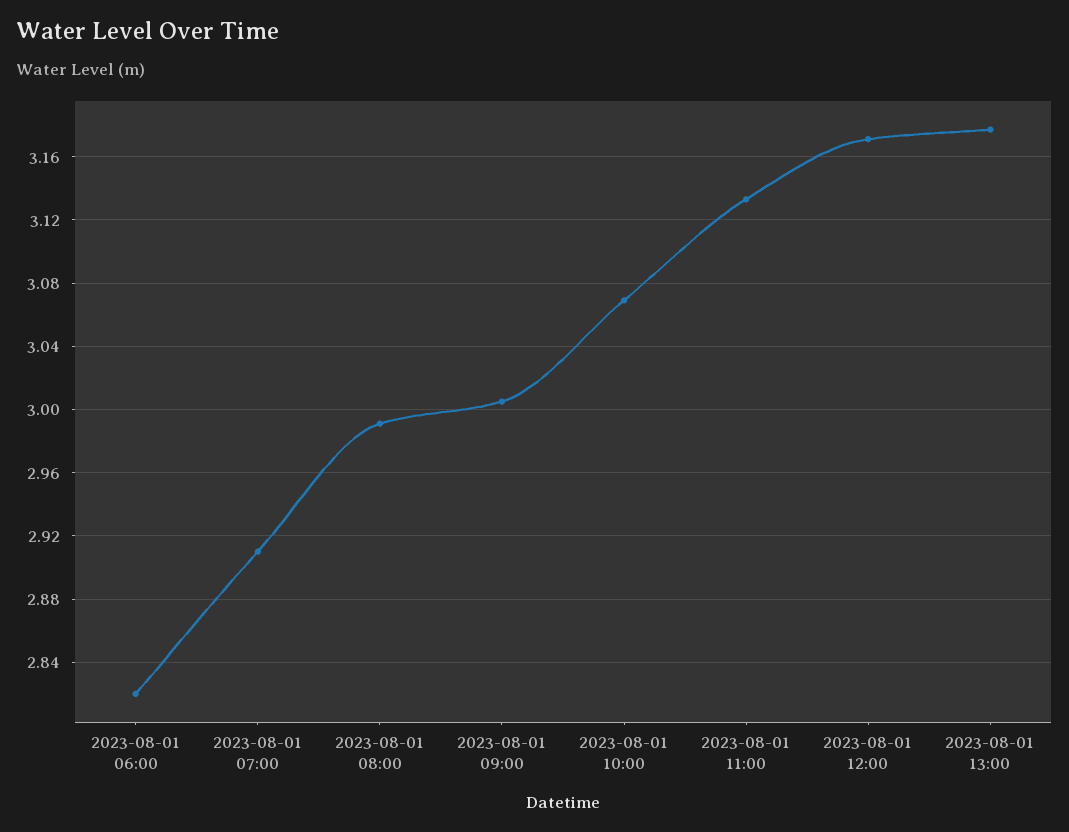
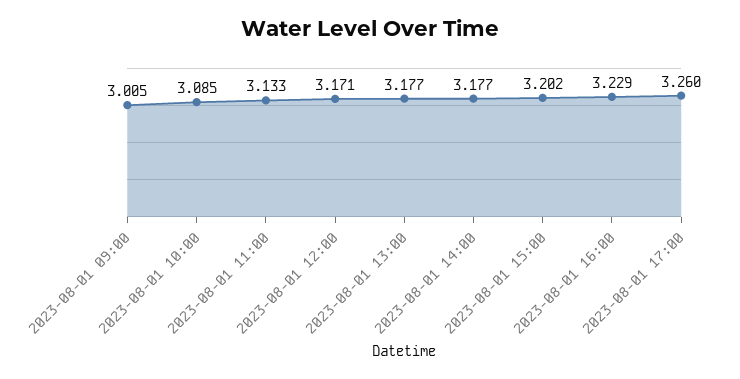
2023-08-01 06:00: 2.82 -> none
2023-08-01 07:00: 2.91 -> none
2023-08-01 08:00: 2.99 -> none
2023-08-01 10:00: 3.07 -> 3.085
2023-08-01 14:00: none -> 3.177
2023-08-01 15:00: none -> 3.202
2023-08-01 16:00: none -> 3.229
2023-08-01 17:00: none -> 3.26

